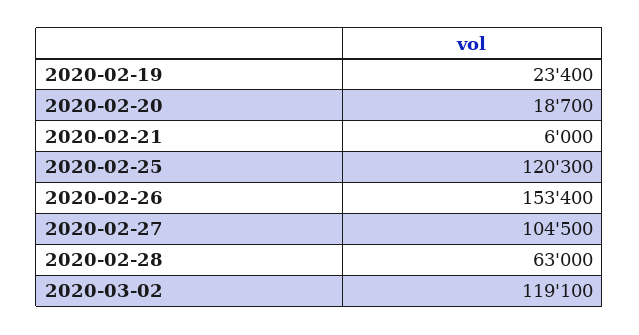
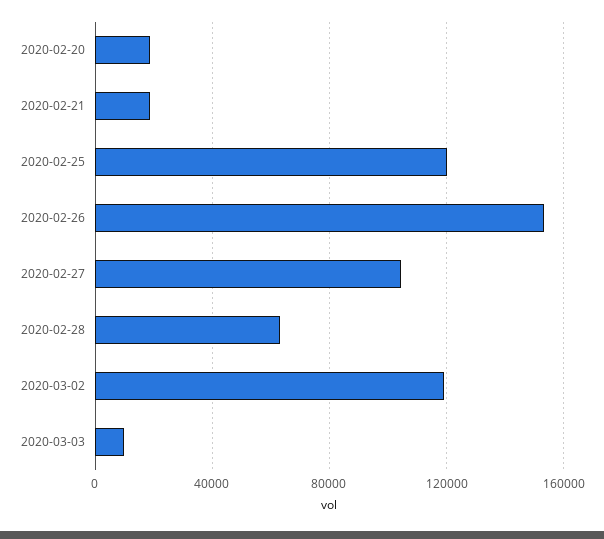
2020-02-19: 23400 -> none
2020-02-21: 6000 -> 20000
2020-03-03: none -> 10000

